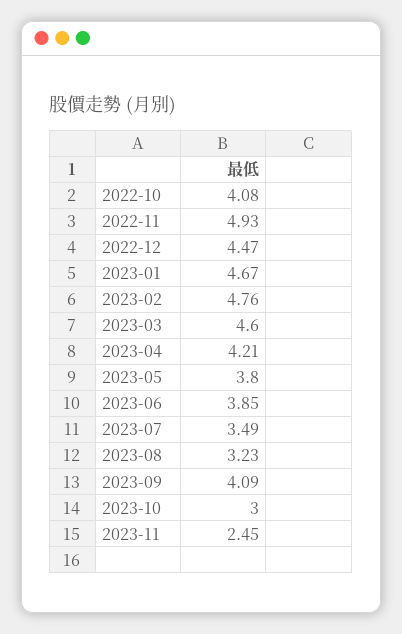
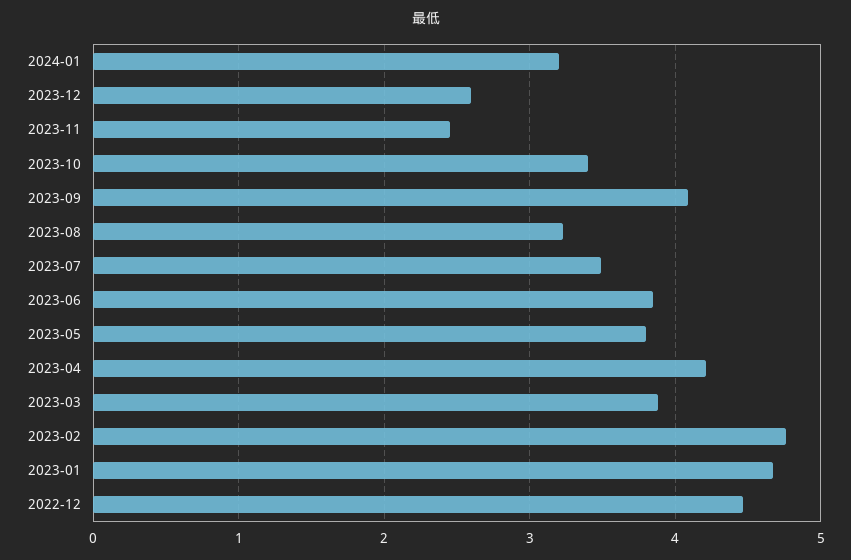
2022-10: 4.08 -> none
2022-11: 4.93 -> none
2023-03: 4.6 -> 3.9
2023-10: 3 -> 3.4
2024-01: none -> 3.2
2023-12: none -> 2.6

